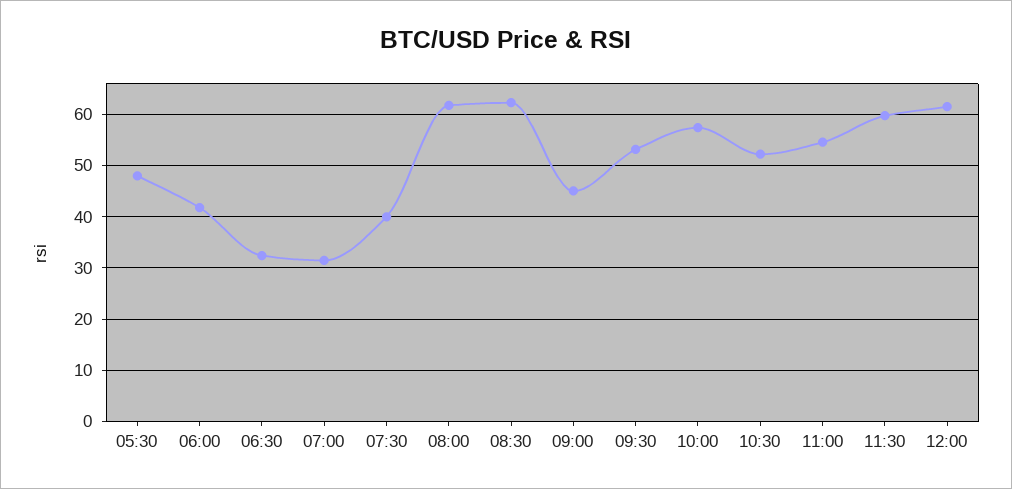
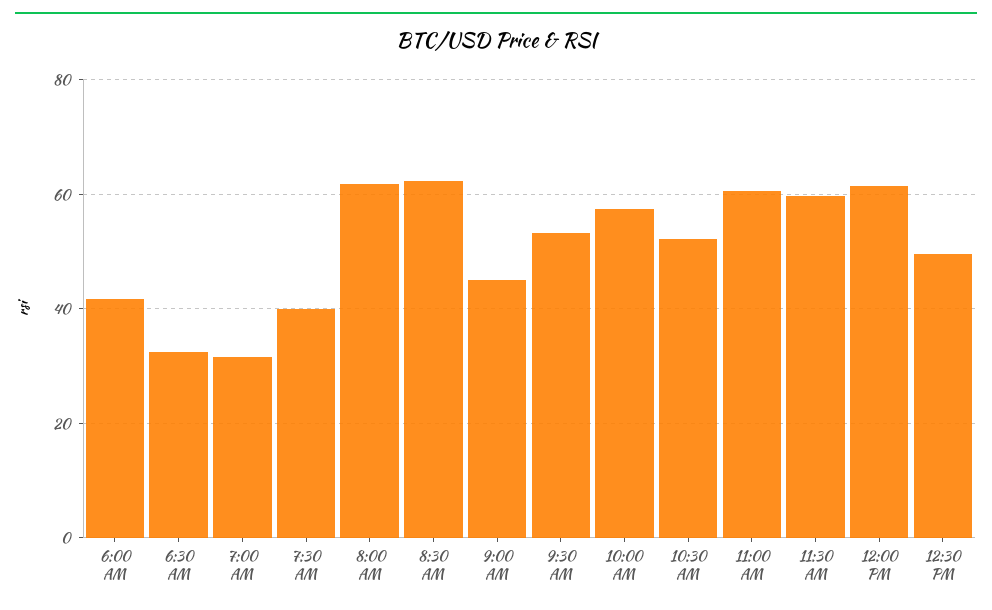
05:30: 48 -> none
11:00: 54 -> 60
12:30 PM: none -> 50

